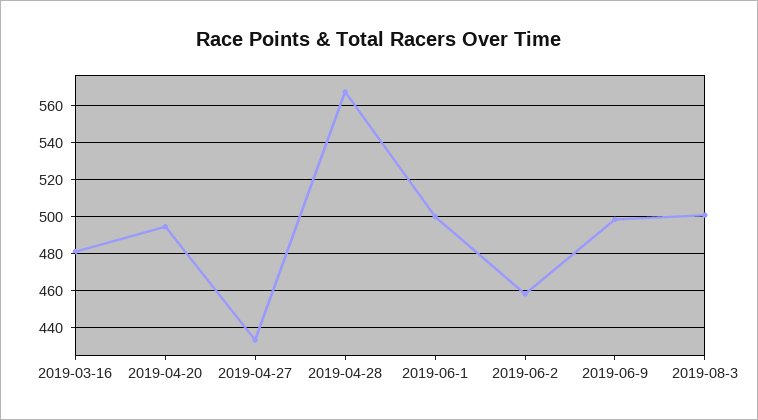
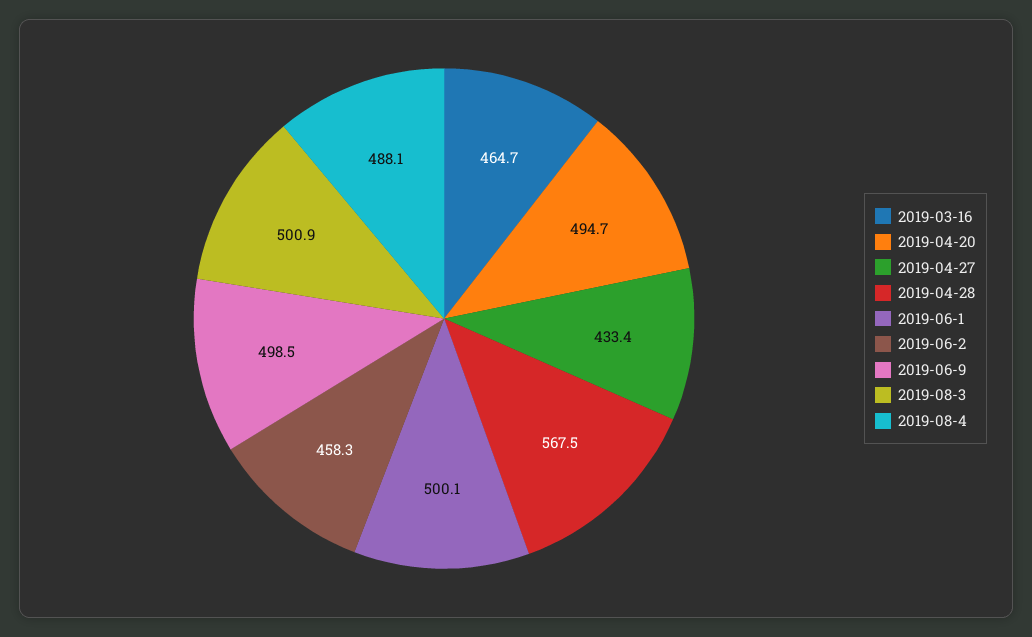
2019-03-16: 480 -> 464.7
2019-08-4: none -> 488.1

